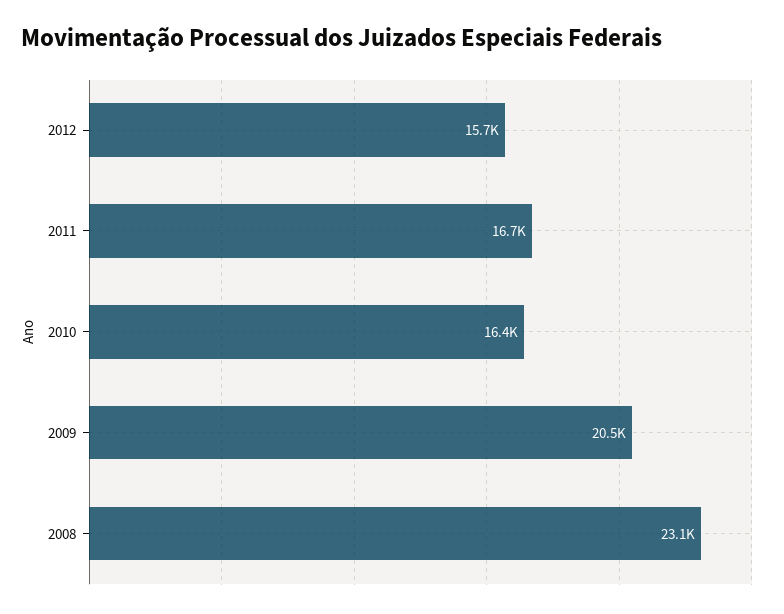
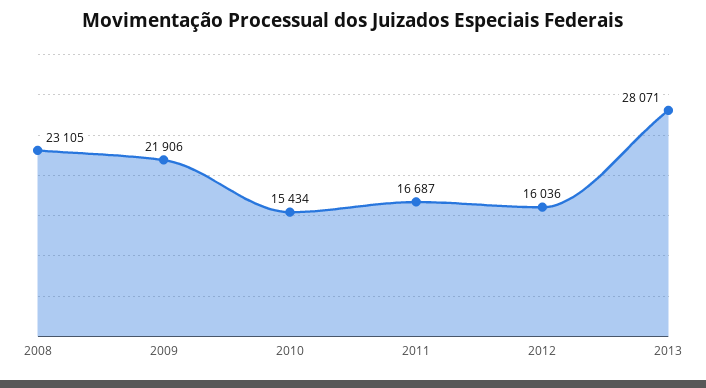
2012: 15700 -> 16036
2010: 16400 -> 15434
2009: 20500 -> 21906
2013: none -> 28071

